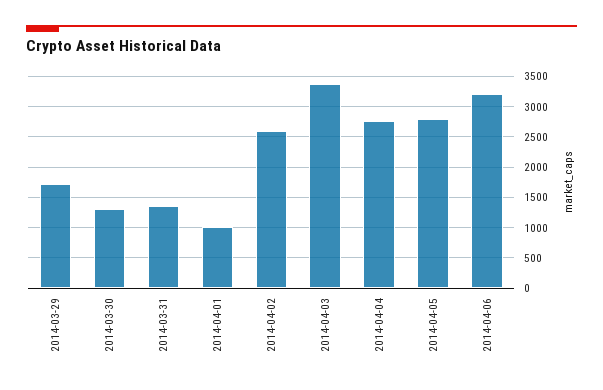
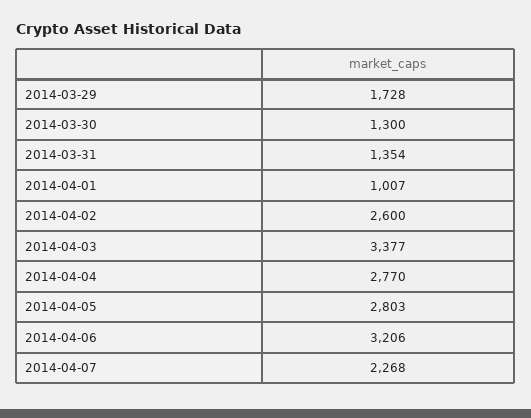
2014-04-07: none -> 2268

